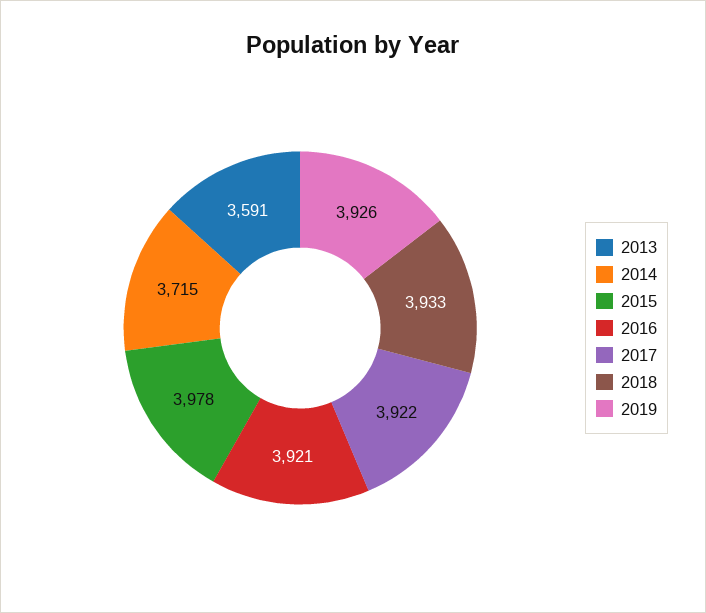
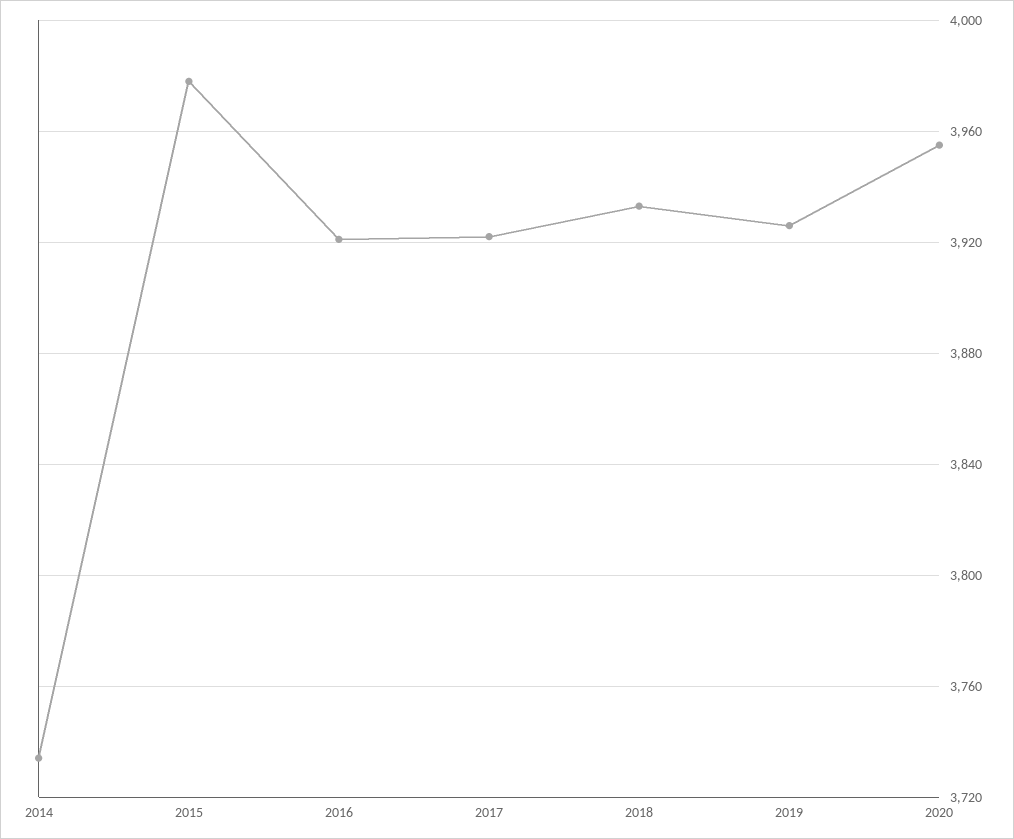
2013: 3591 -> none
2014: 3715 -> 3735
2020: none -> 3955

